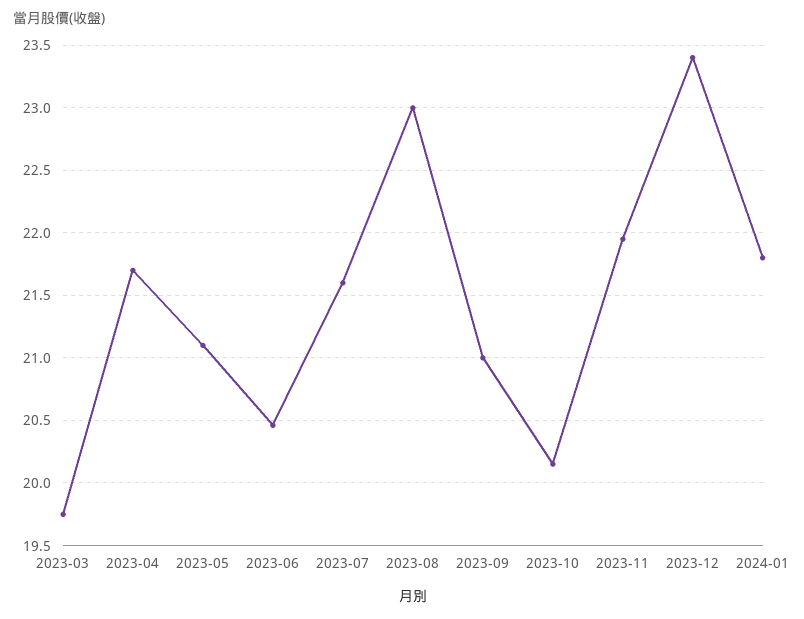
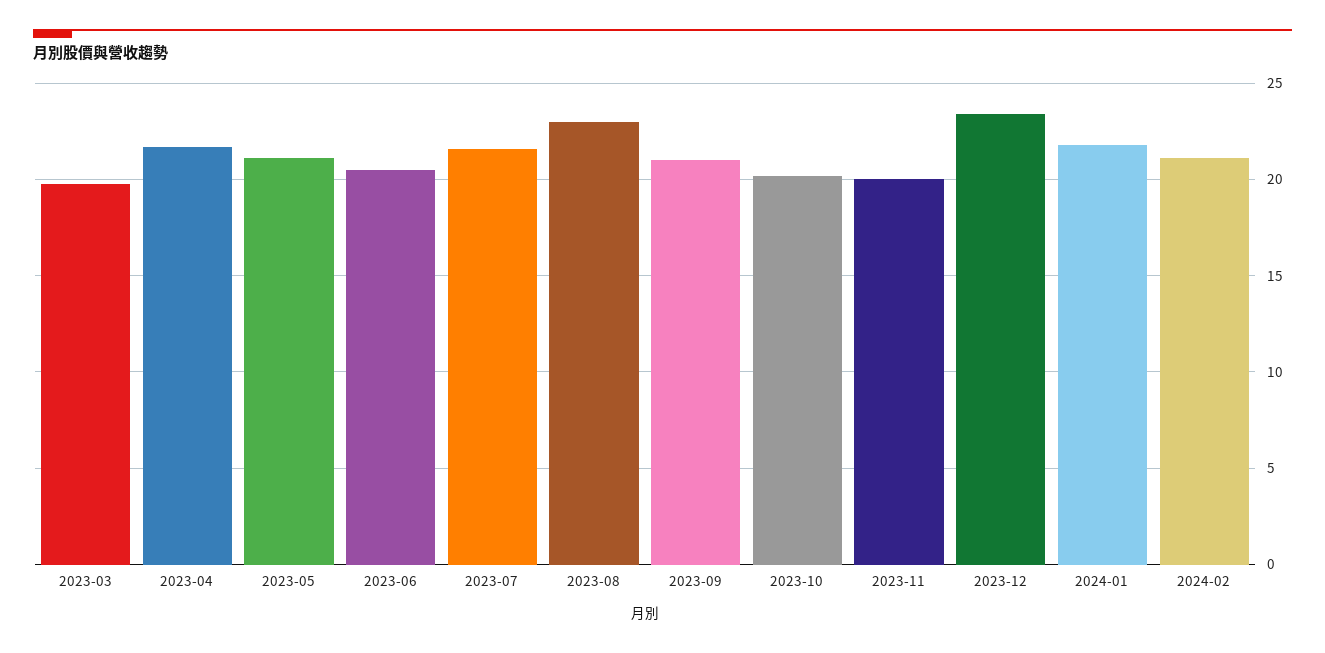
2023-11: 21.95 -> 20
2024-02: none -> 21

